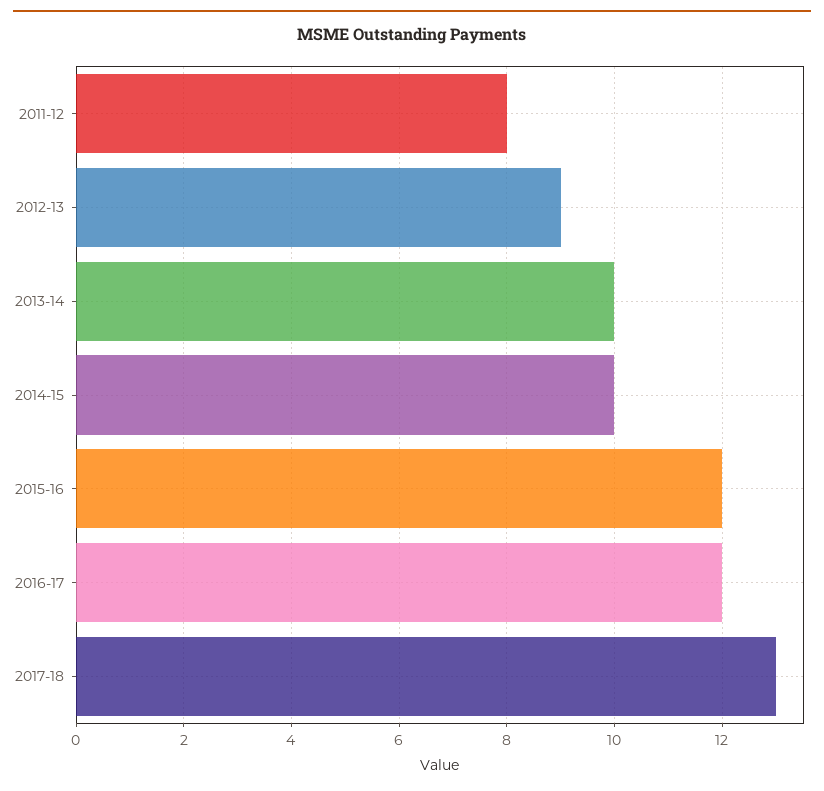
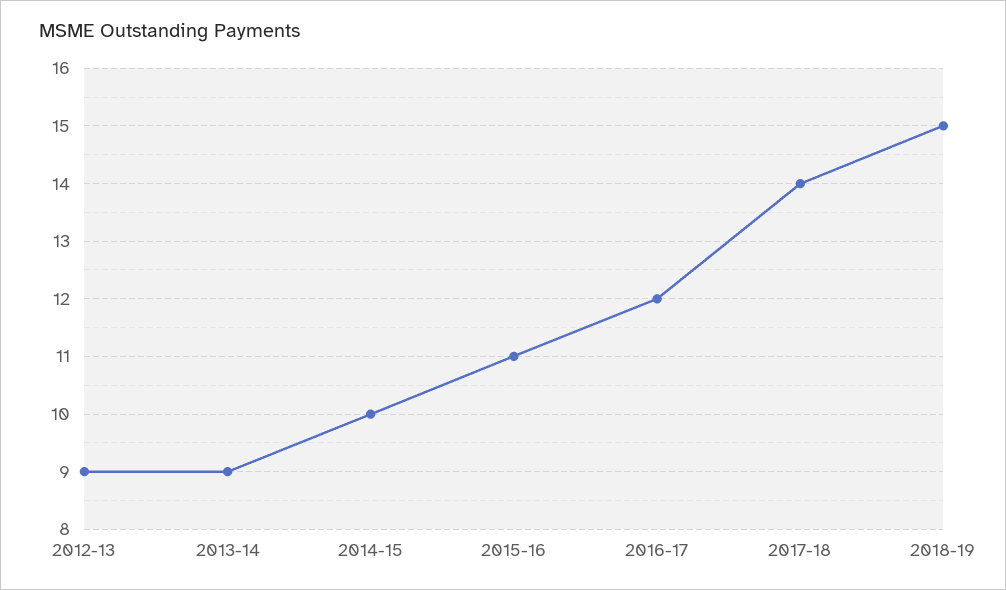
2011-12: 8 -> none
2013-14: 10 -> 9
2015-16: 12 -> 11
2017-18: 13 -> 14
2018-19: none -> 15

